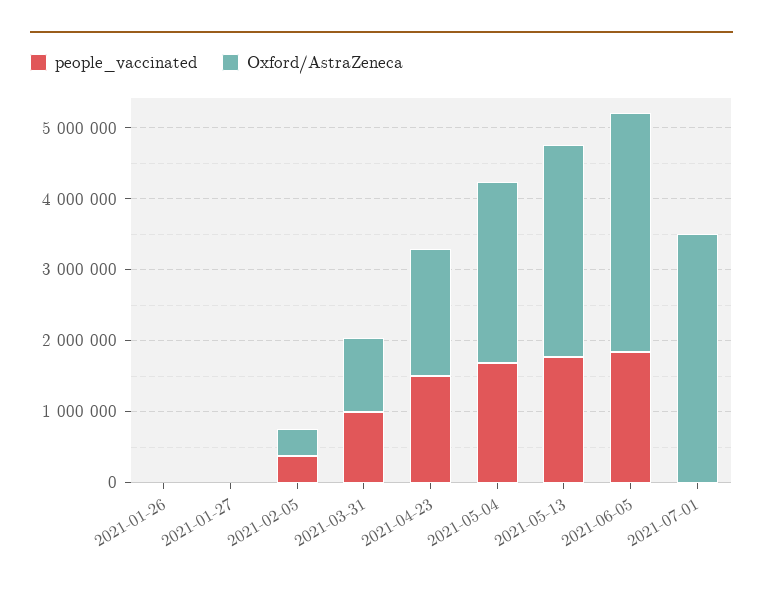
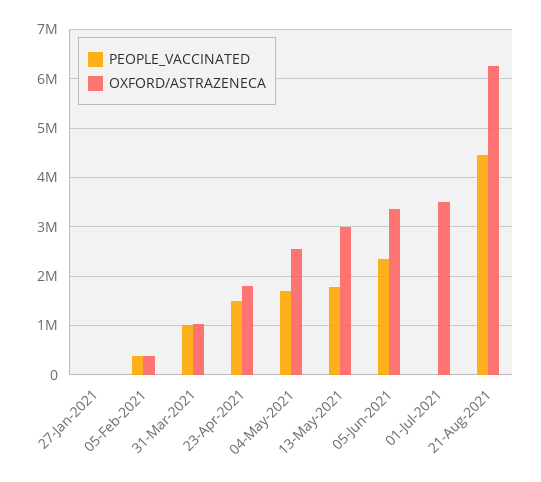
people_vaccinated, 2021-01-26: 0 -> none
Oxford/AstraZeneca, 2021-01-26: 0 -> none
people_vaccinated, 2021-06-05: 1800000 -> 2400000
people_vaccinated, 21-Aug-2021: none -> 4400000
Oxford/AstraZeneca, 21-Aug-2021: none -> 6200000

